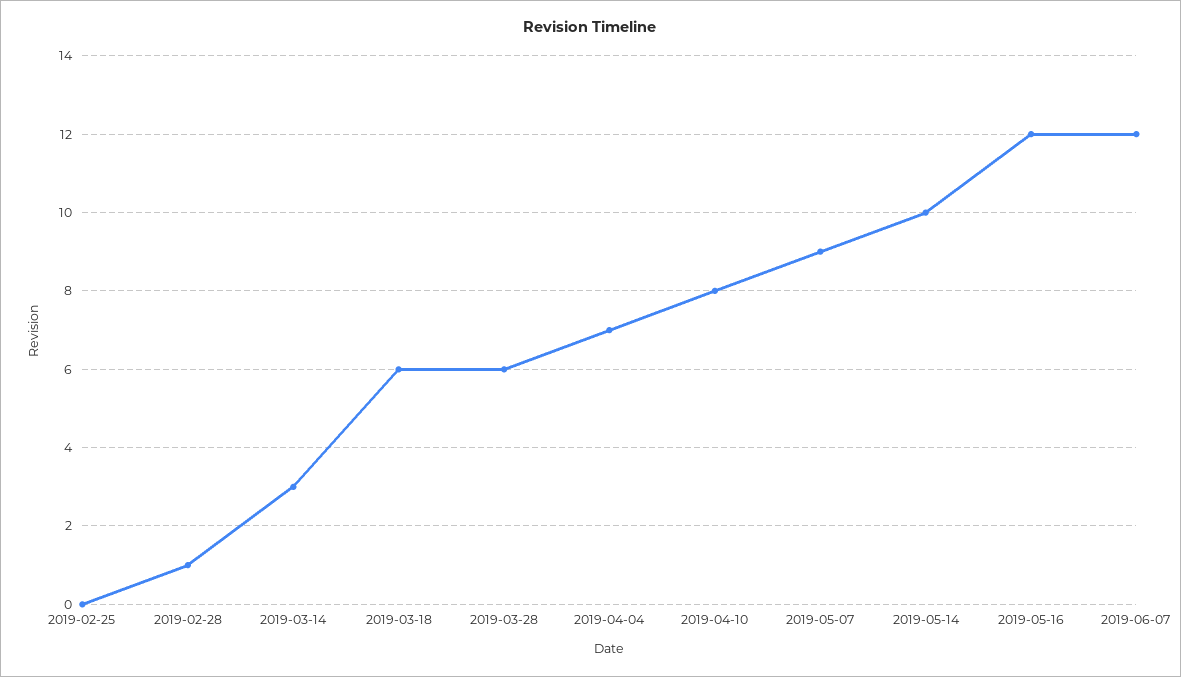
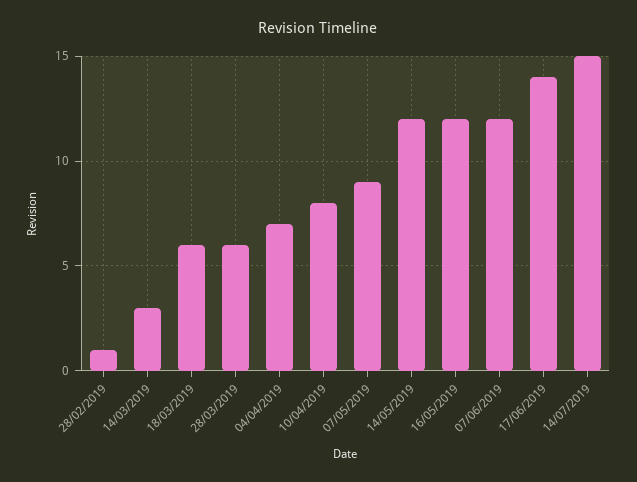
2019-02-25: 0 -> none
2019-05-14: 10 -> 12
17/06/2019: none -> 14
14/07/2019: none -> 15

